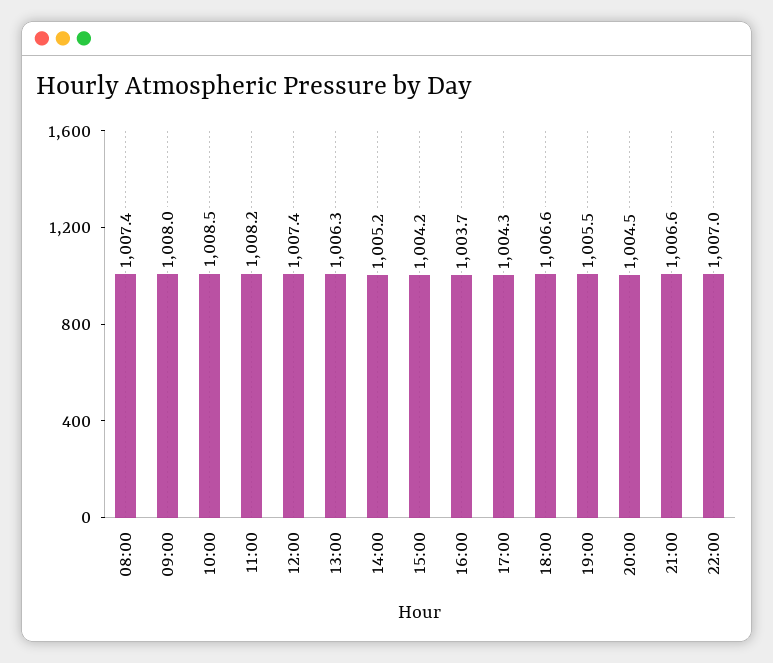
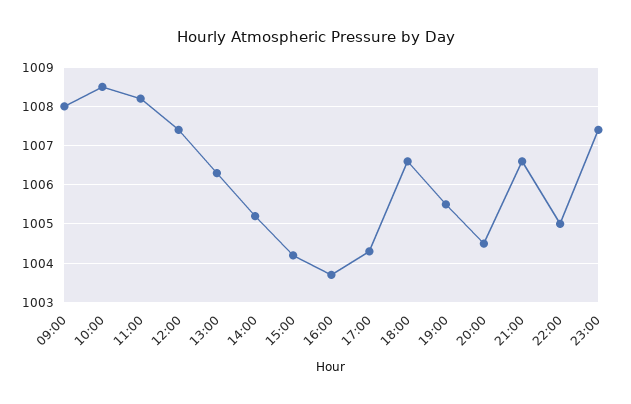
08:00: 1007.4 -> none
22:00: 1007 -> 1005
23:00: none -> 1007.5

